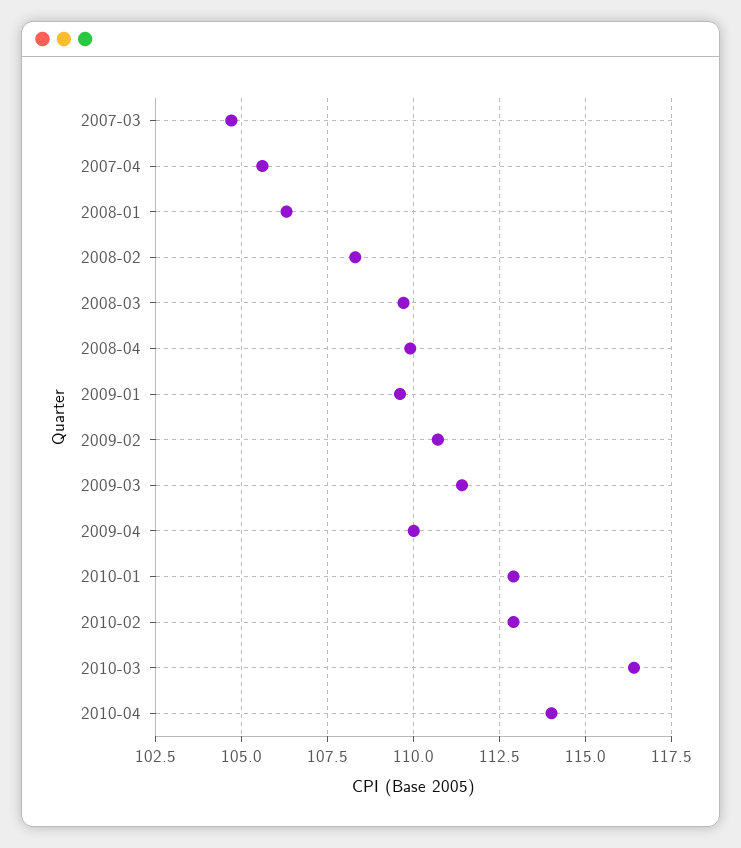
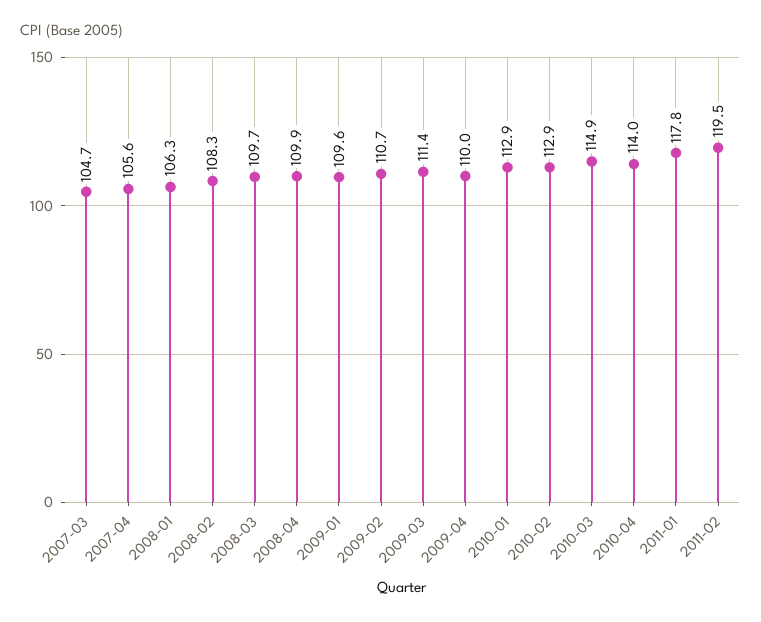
2010-03: 116.5 -> 114.9
2011-01: none -> 117.8
2011-02: none -> 119.5

